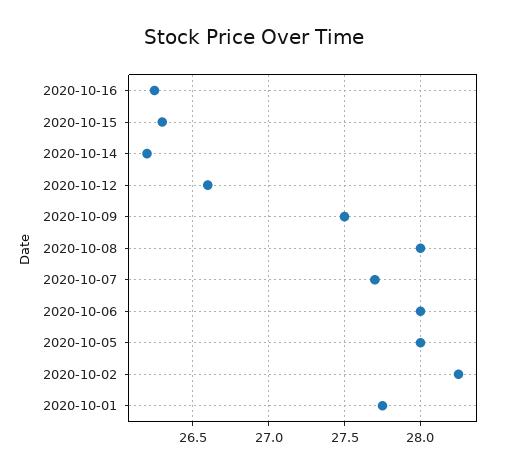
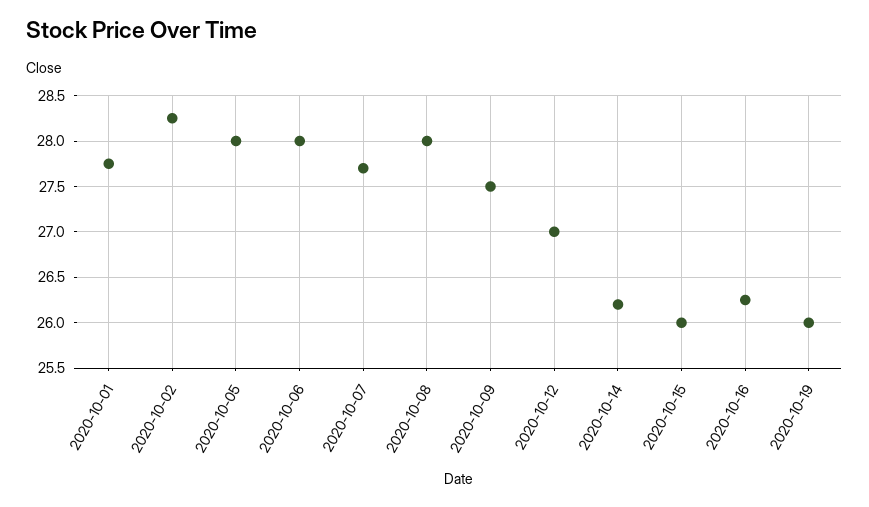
2020-10-15: 26.3 -> 26
2020-10-12: 26.6 -> 27
2020-10-19: none -> 26

